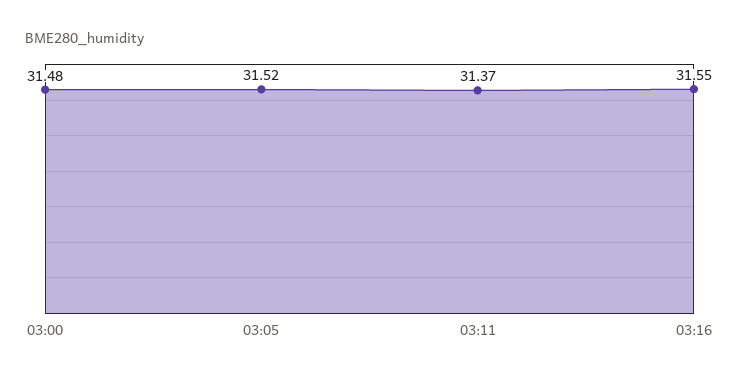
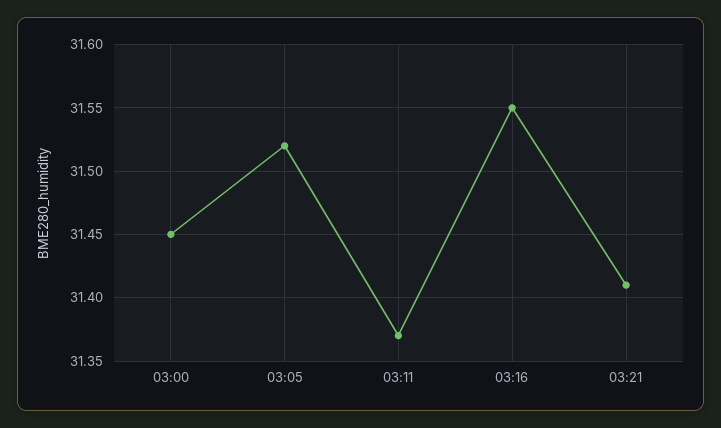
03:00: 31.48 -> 31.45
03:21: none -> 31.41

